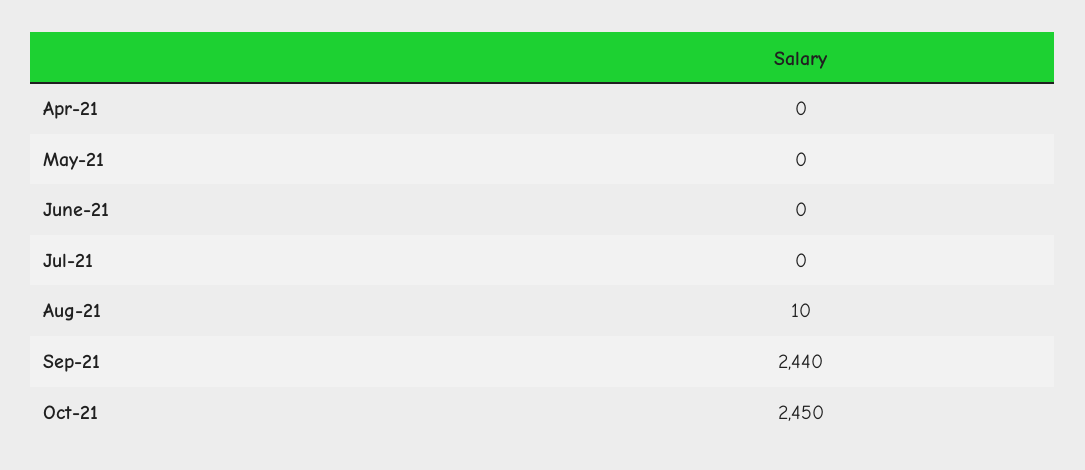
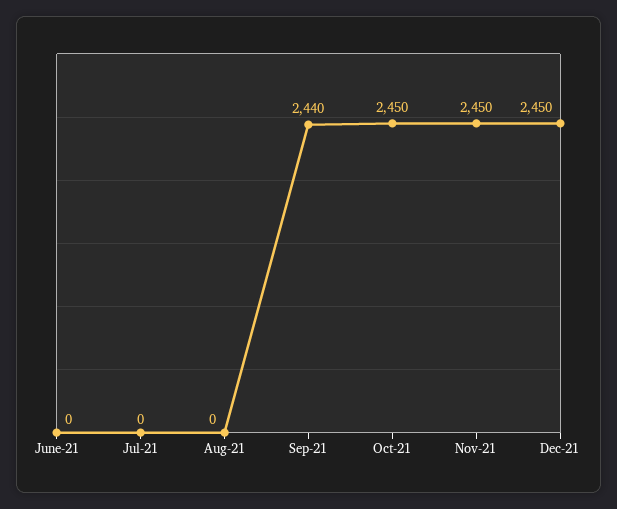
Apr-21: 0 -> none
May-21: 0 -> none
Aug-21: 10 -> 0
Nov-21: none -> 2450
Dec-21: none -> 2450

